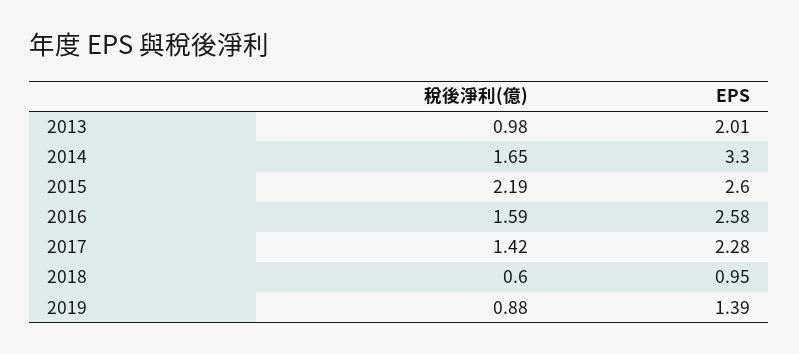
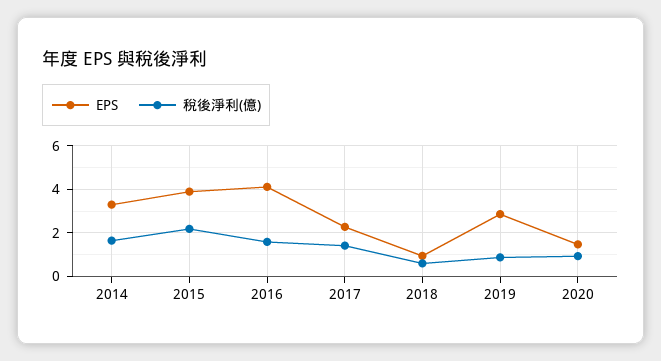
稅後淨利(億), 2013: 0.98 -> none
EPS, 2013: 2.01 -> none
EPS, 2015: 2.6 -> 4
EPS, 2016: 2.58 -> 4
EPS, 2019: 1.39 -> 3
EPS, 2020: none -> 1.5
稅後淨利(億), 2020: none -> 1

